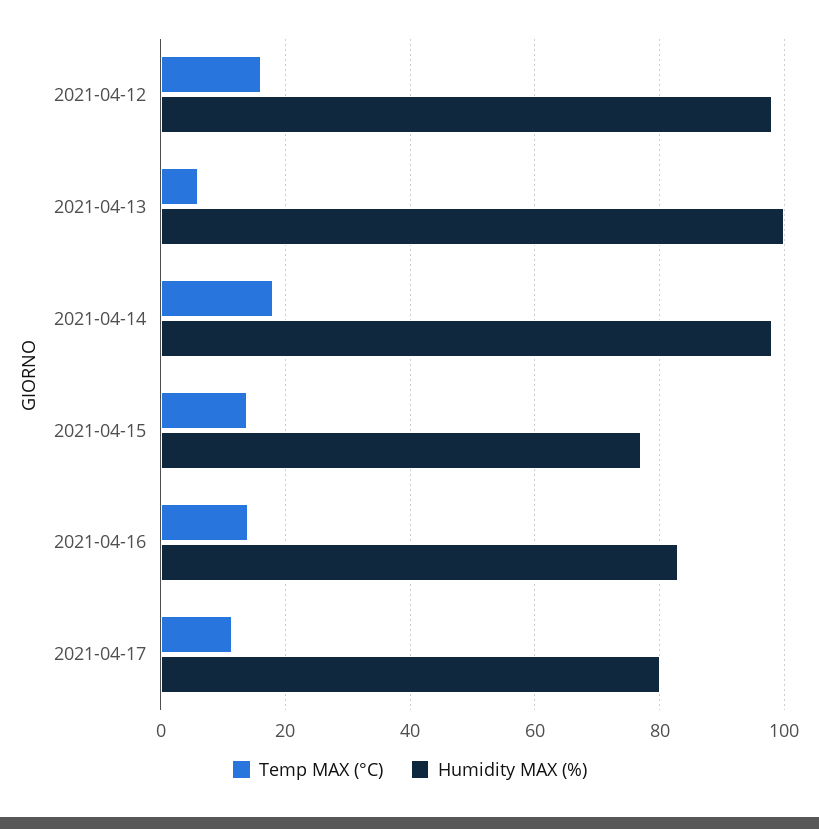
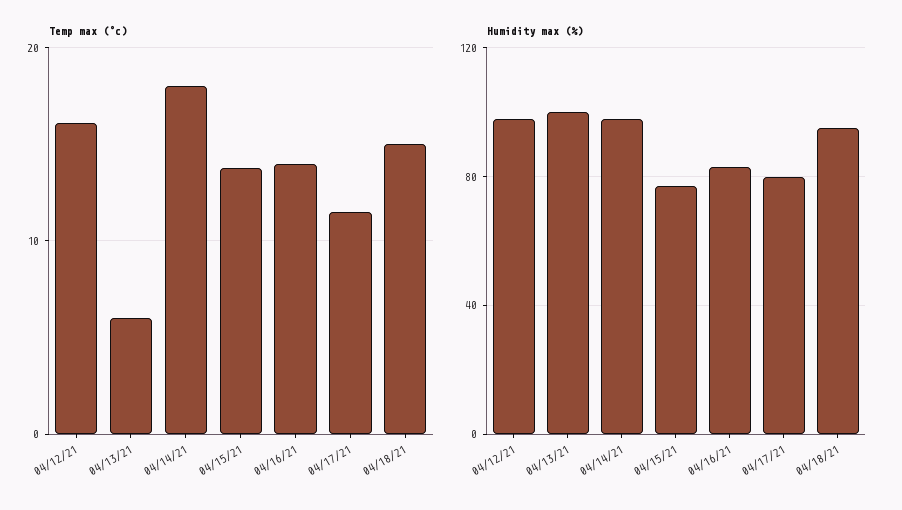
Temp MAX (°C), 04/18/21: none -> 15
Humidity MAX (%), 04/18/21: none -> 95

